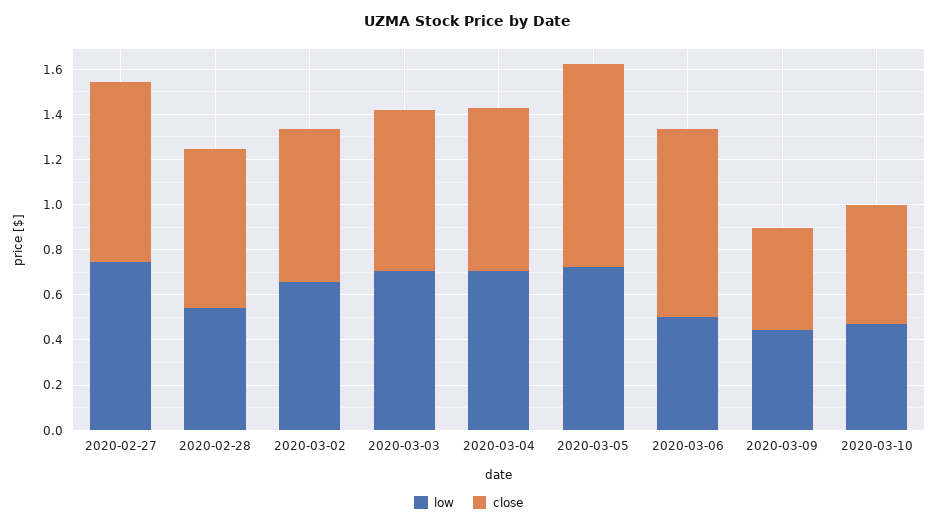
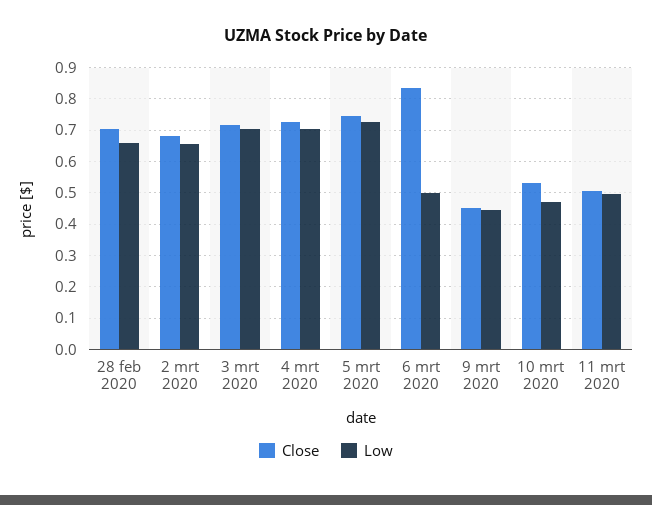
low, 2020-02-27: 0.75 -> none
close, 2020-02-27: 0.8 -> none
low, 2020-02-28: 0.55 -> 0.66
close, 2020-03-05: 0.9 -> 0.74
close, 11 mrt 2020: none -> 0.5
low, 11 mrt 2020: none -> 0.5

